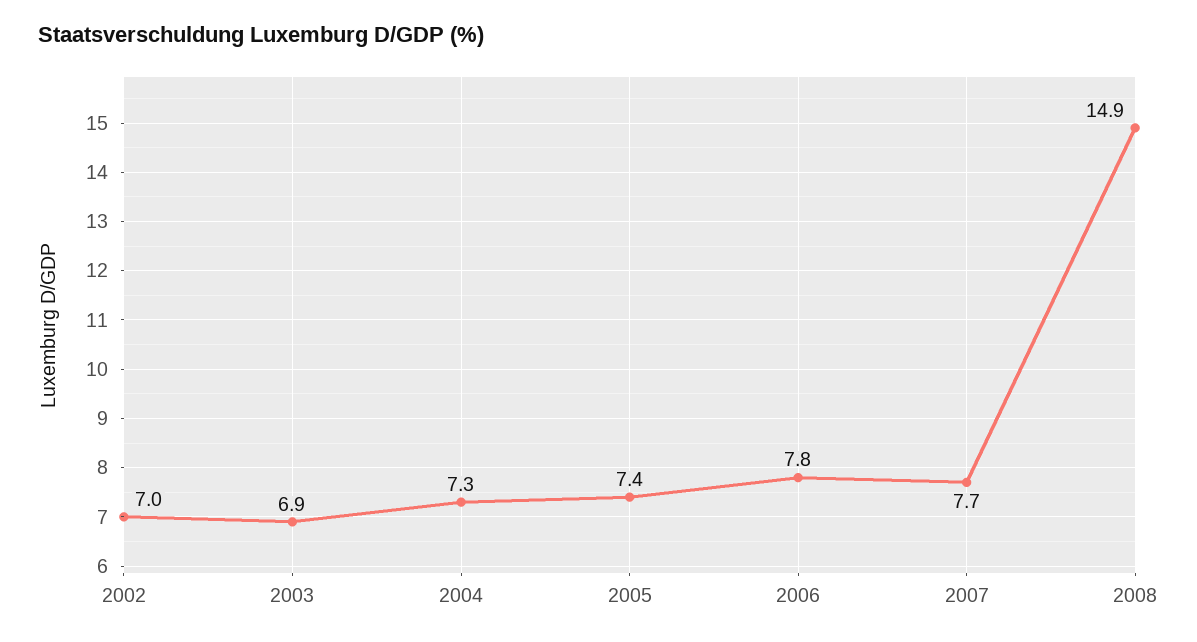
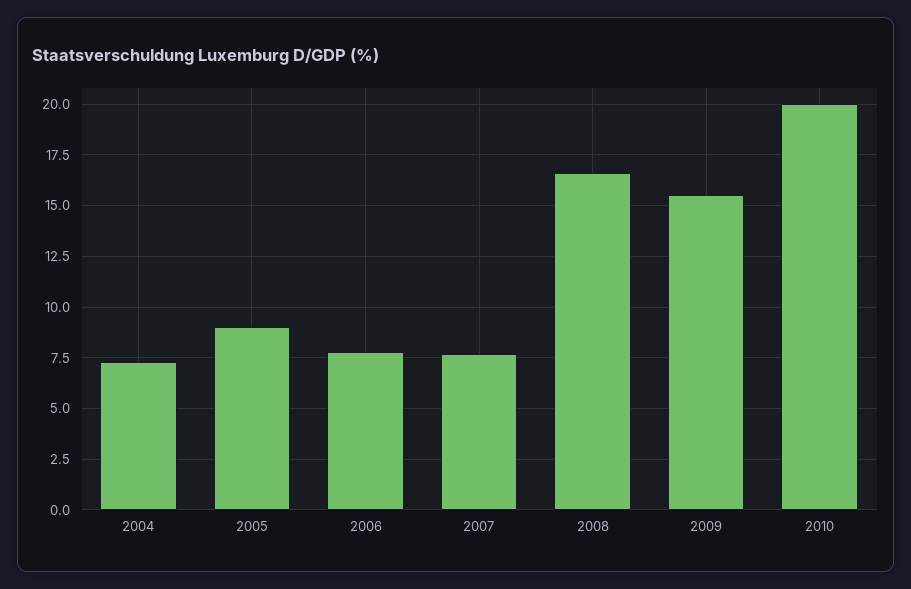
2002: 7 -> none
2003: 6.9 -> none
2005: 7.4 -> 9
2008: 14.9 -> 16.5
2009: none -> 15.5
2010: none -> 20

